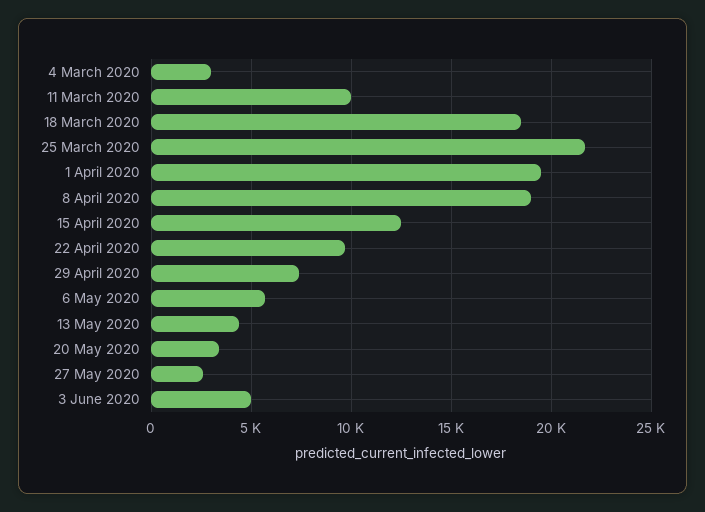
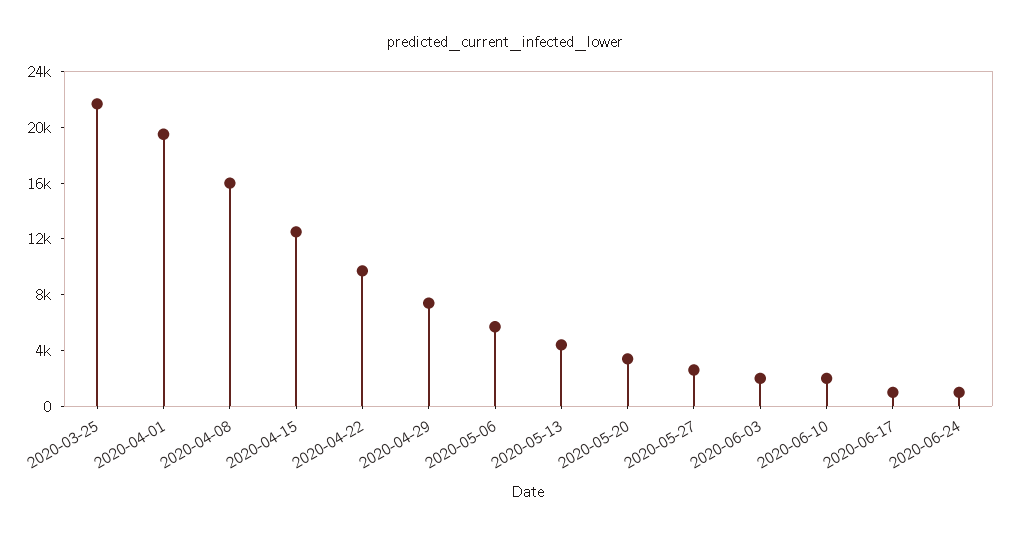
4 March 2020: 3000 -> none
11 March 2020: 10000 -> none
18 March 2020: 18500 -> none
8 April 2020: 19000 -> 16000
3 June 2020: 5000 -> 2000
2020-06-10: none -> 2000
2020-06-17: none -> 1000
2020-06-24: none -> 1000

